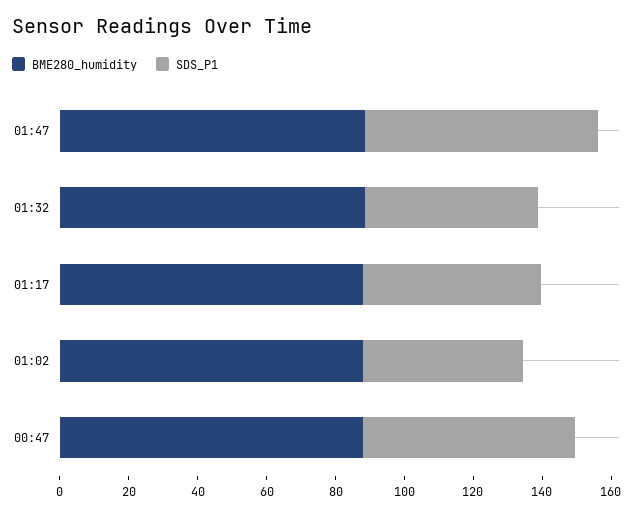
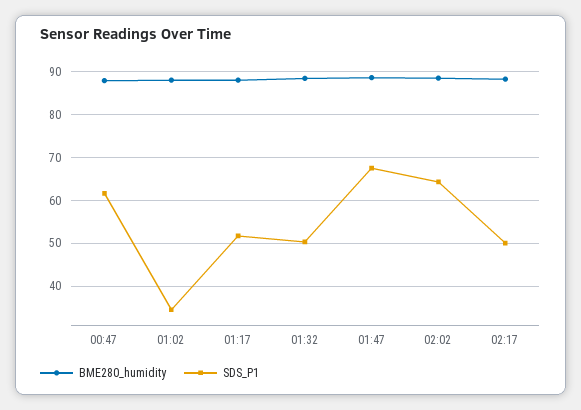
SDS_P1, 01:02: 45 -> 34
BME280_humidity, 02:02: none -> 88
SDS_P1, 02:02: none -> 64
BME280_humidity, 02:17: none -> 88
SDS_P1, 02:17: none -> 50

